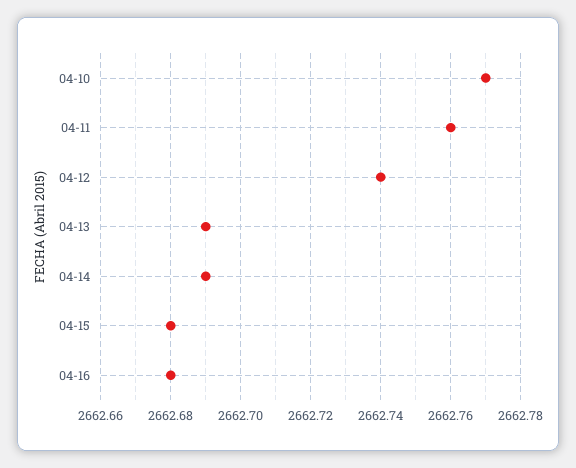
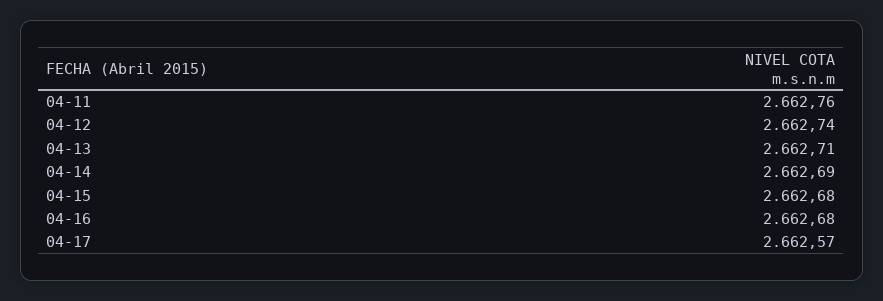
04-10: 2662.77 -> none
04-13: 2662.69 -> 2662.71
04-17: none -> 2662.57

